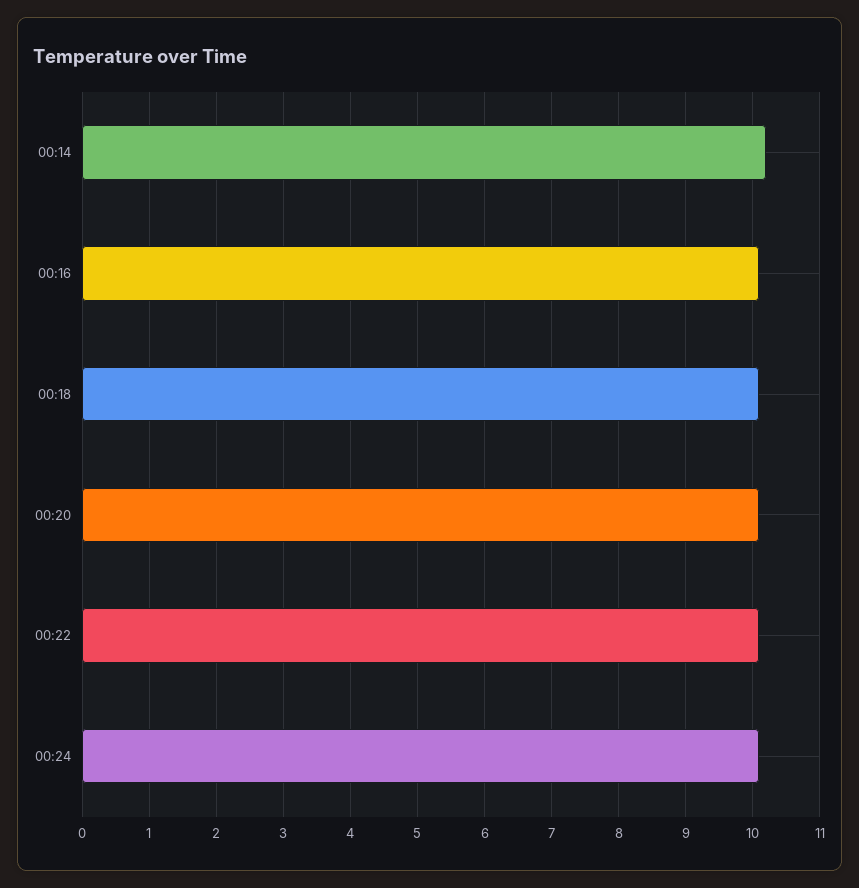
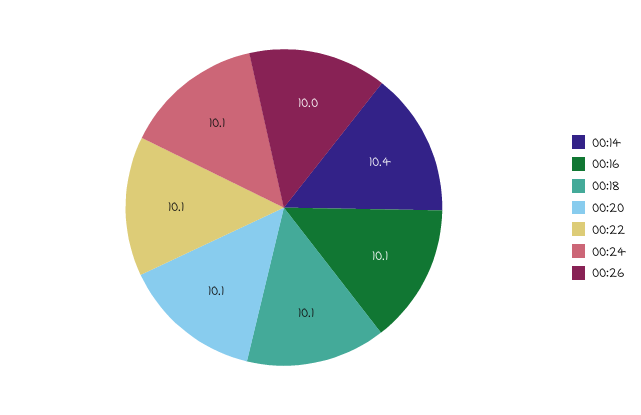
00:14: 10.2 -> 10.4
00:26: none -> 10

